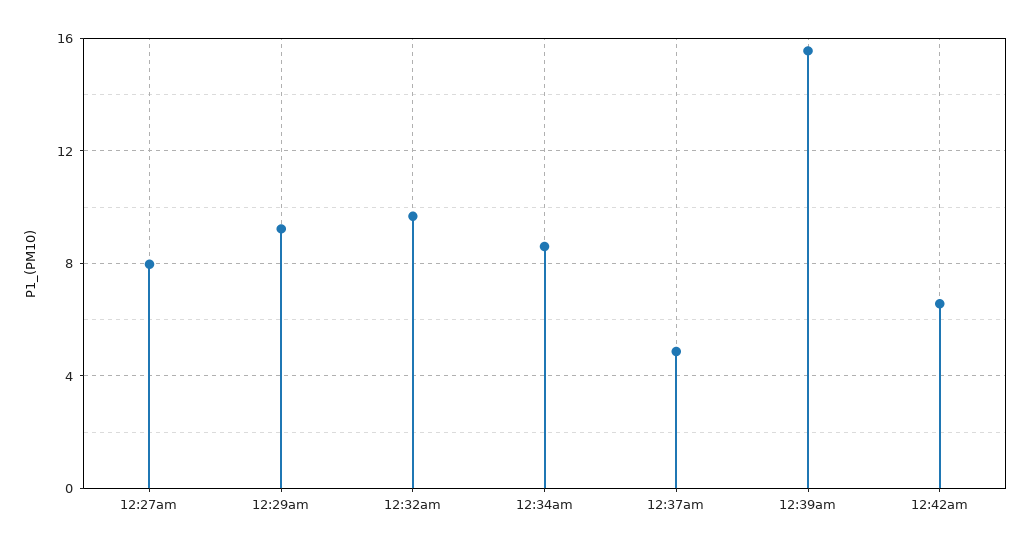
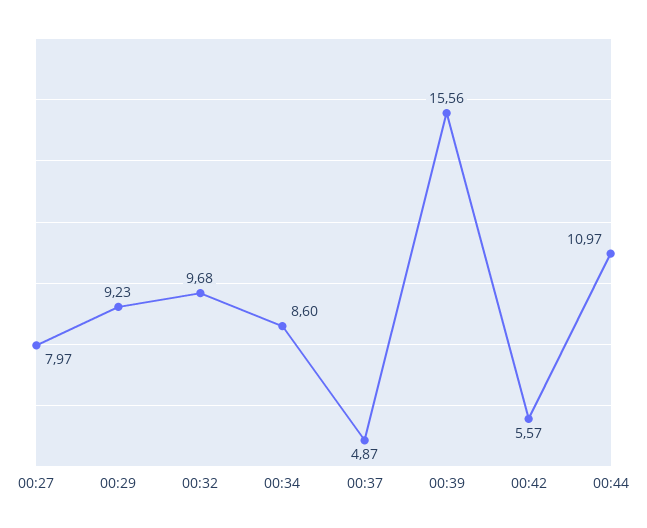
12:42am: 6.5 -> 5.57
00:44: none -> 10.97

